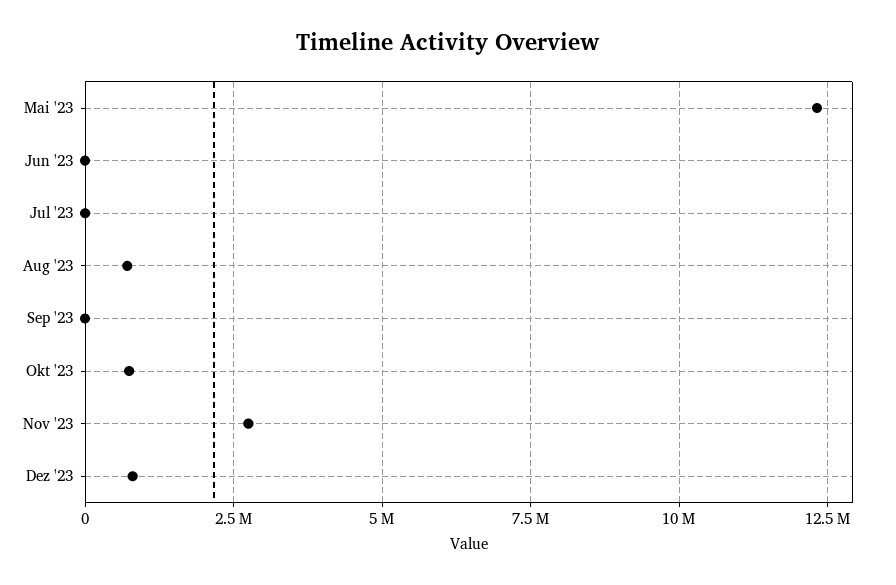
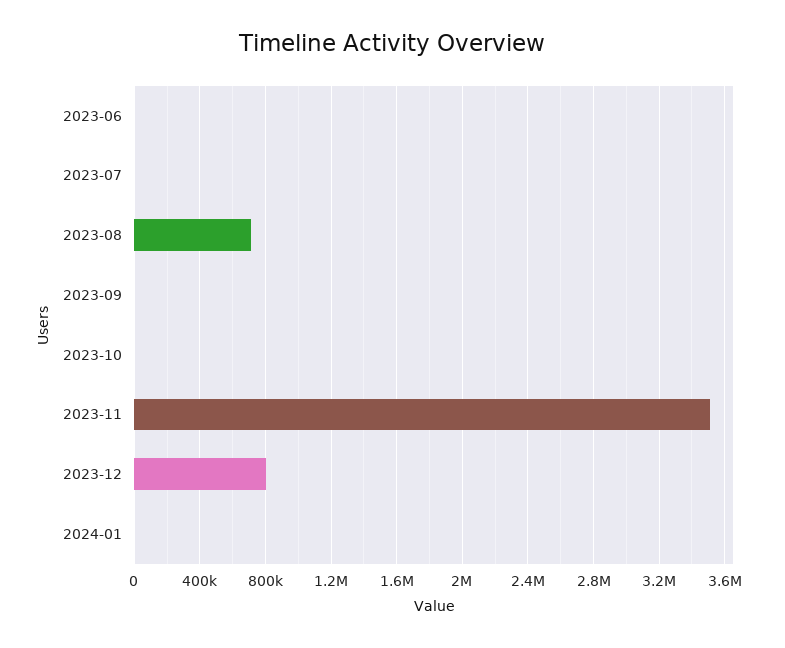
Mai '23: 12250000 -> none
Okt '23: 750000 -> 0
Nov '23: 2750000 -> 3500000
2024-01: none -> 0

